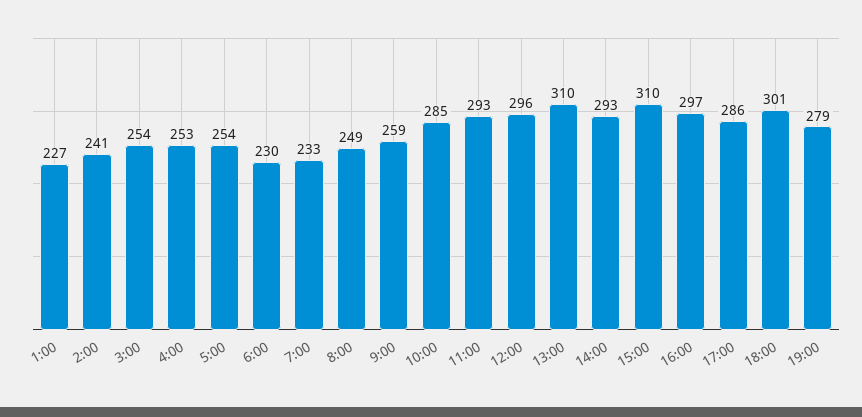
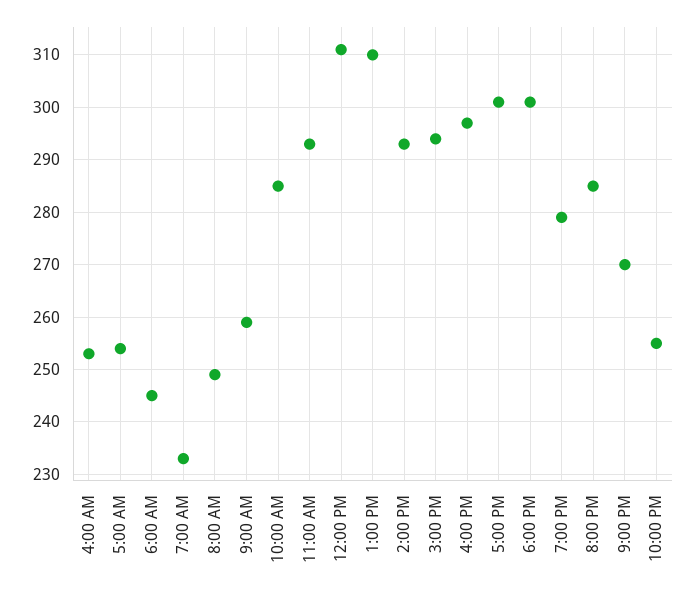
1:00: 227 -> none
2:00: 241 -> none
3:00: 254 -> none
6:00: 230 -> 245
12:00: 296 -> 310
15:00: 310 -> 295
17:00: 286 -> 300
8:00 PM: none -> 285
9:00 PM: none -> 270
10:00 PM: none -> 255

